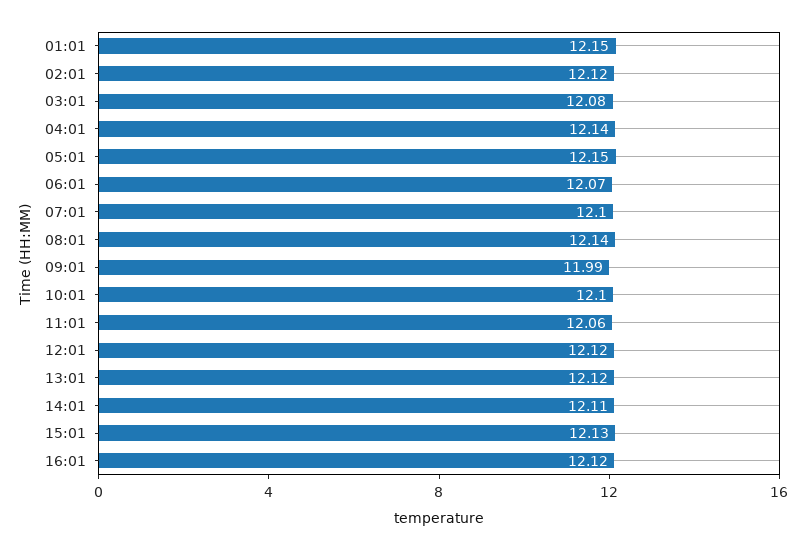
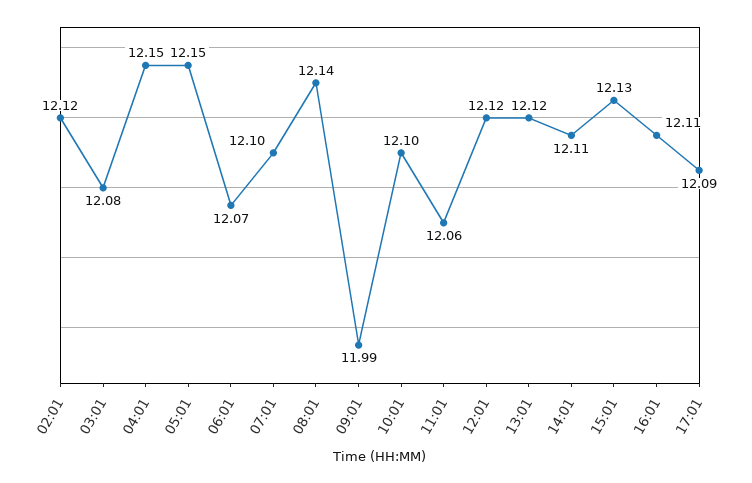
01:01: 12.15 -> none
04:01: 12.14 -> 12.15
16:01: 12.12 -> 12.11
17:01: none -> 12.09

